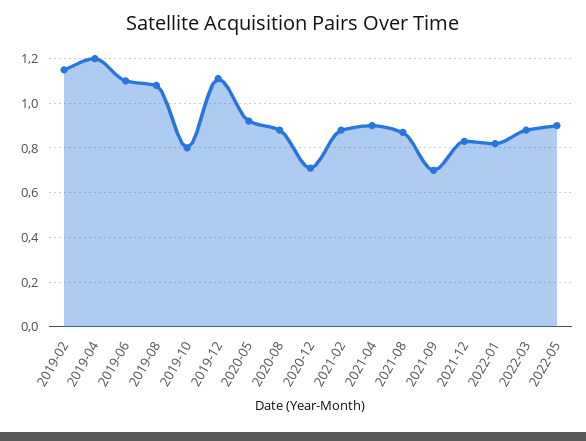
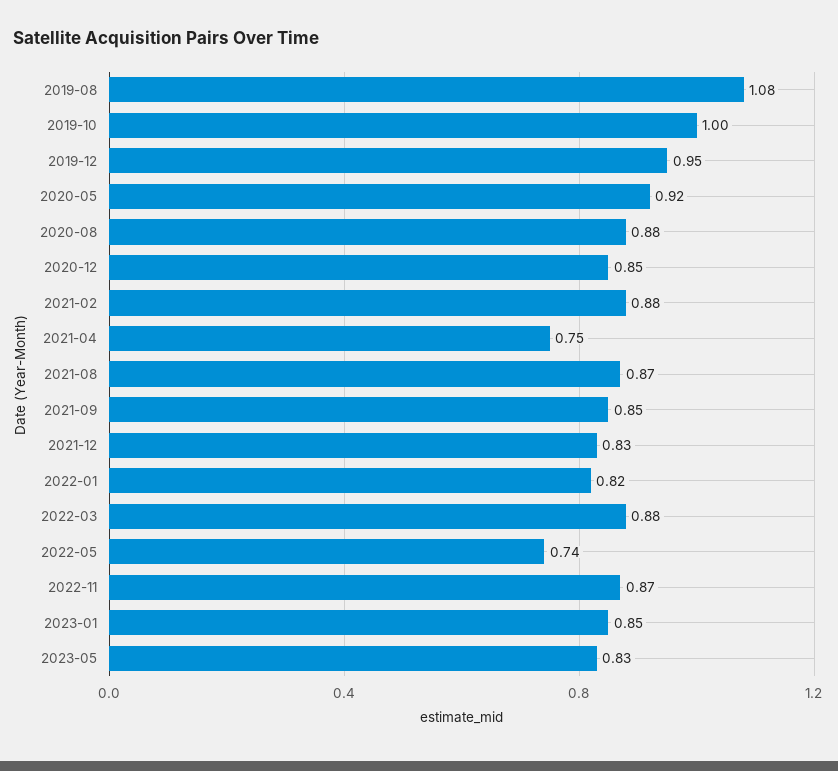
2019-02: 1.15 -> none
2019-04: 1.2 -> none
2019-06: 1.1 -> none
2019-10: 0.8 -> 1
2019-12: 1.1 -> 0.95
2020-12: 0.7 -> 0.85
2021-04: 0.9 -> 0.75
2021-09: 0.7 -> 0.85
2022-05: 0.9 -> 0.74
2022-11: none -> 0.87
2023-01: none -> 0.85
2023-05: none -> 0.83

